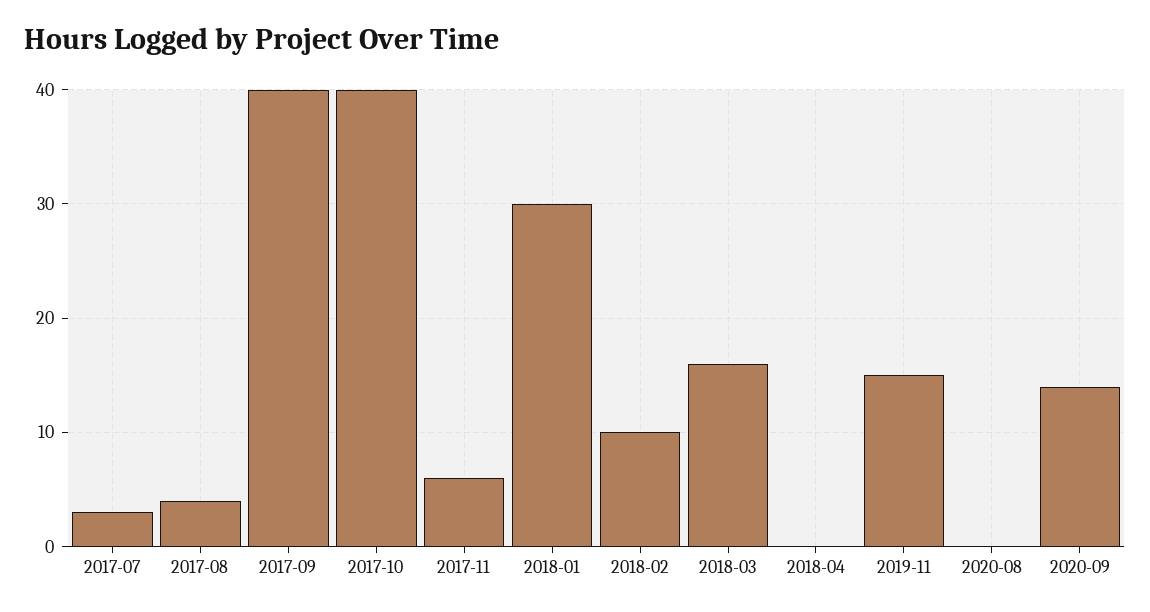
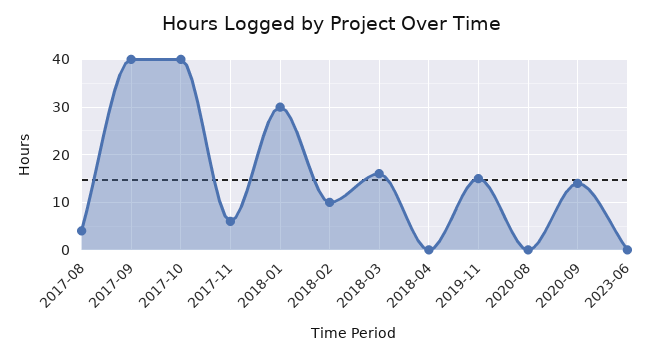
2017-07: 3 -> none
2023-06: none -> 0

